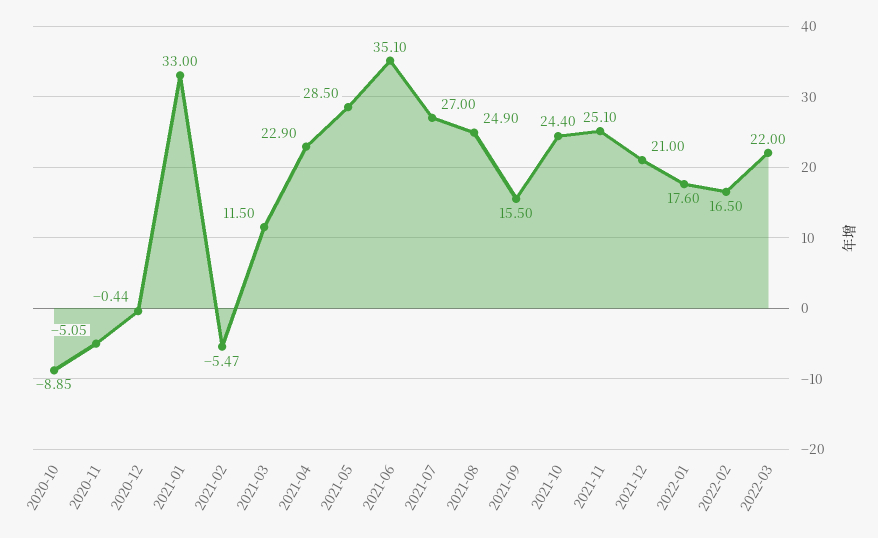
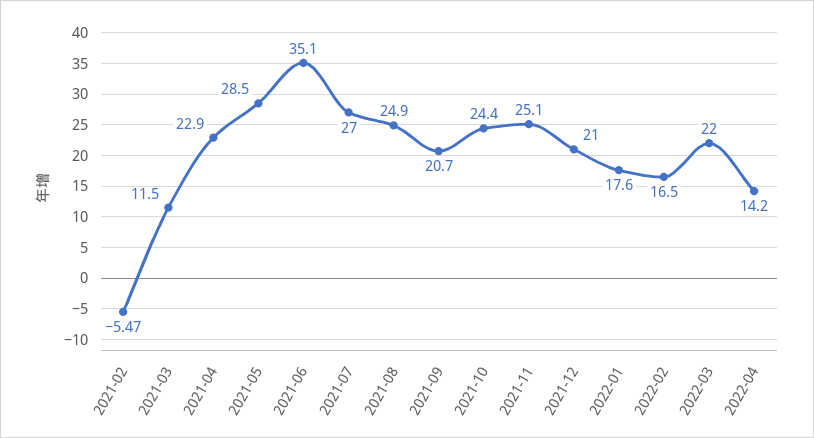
2020-10: -8.85 -> none
2020-11: -5.05 -> none
2020-12: -0.44 -> none
2021-01: 33 -> none
2021-09: 15.5 -> 20.7
2022-04: none -> 14.2

